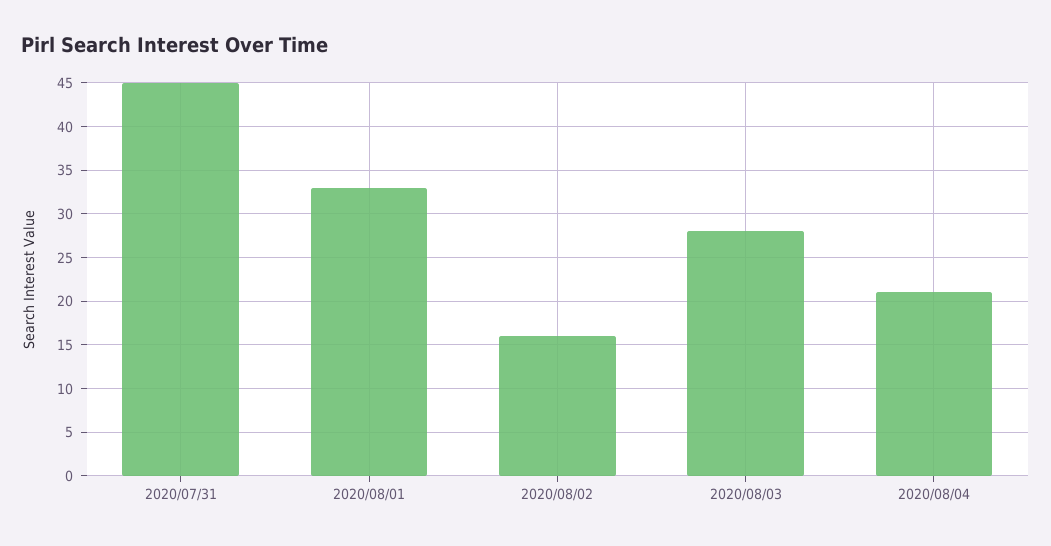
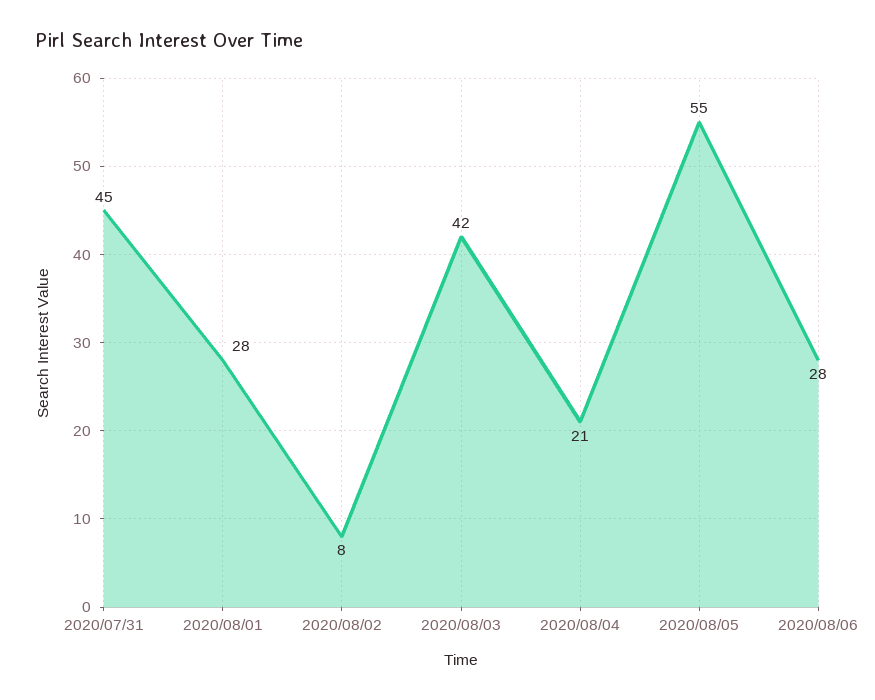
2020/08/01: 33 -> 28
2020/08/02: 16 -> 8
2020/08/03: 28 -> 42
2020/08/05: none -> 55
2020/08/06: none -> 28

